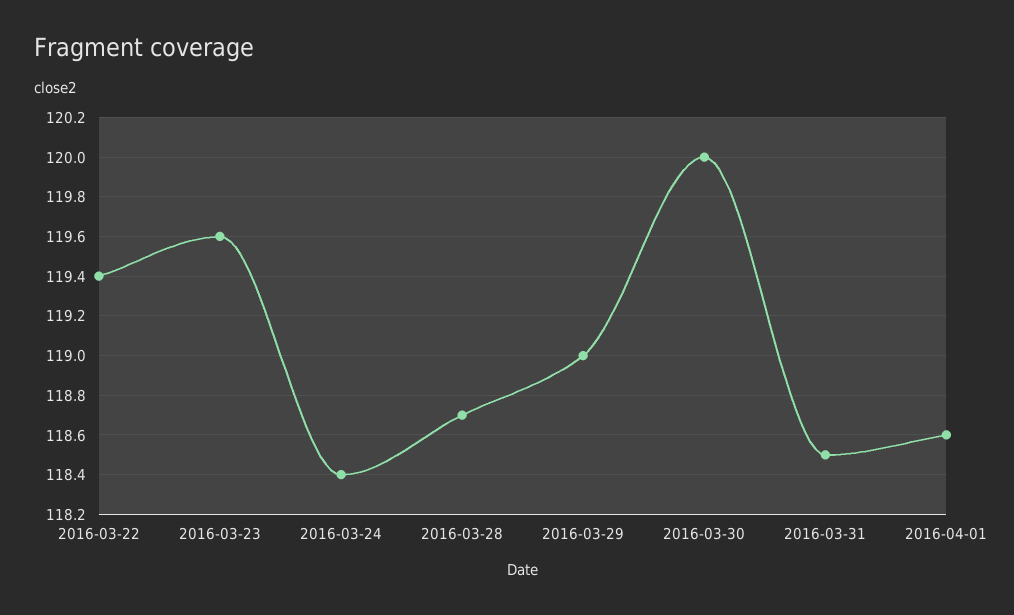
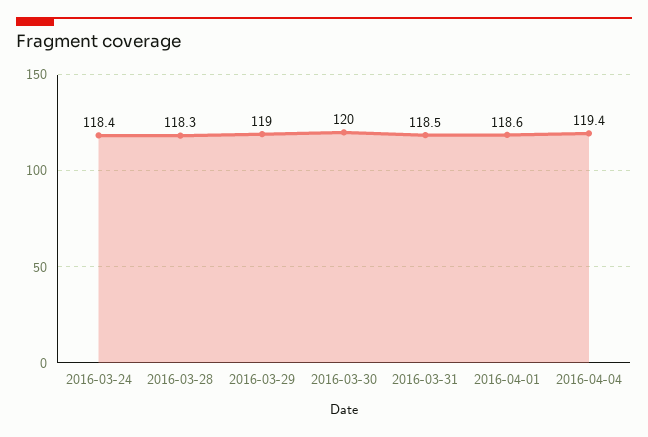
2016-03-22: 119.4 -> none
2016-03-23: 119.6 -> none
2016-03-28: 118.7 -> 118.3
2016-04-04: none -> 119.4

